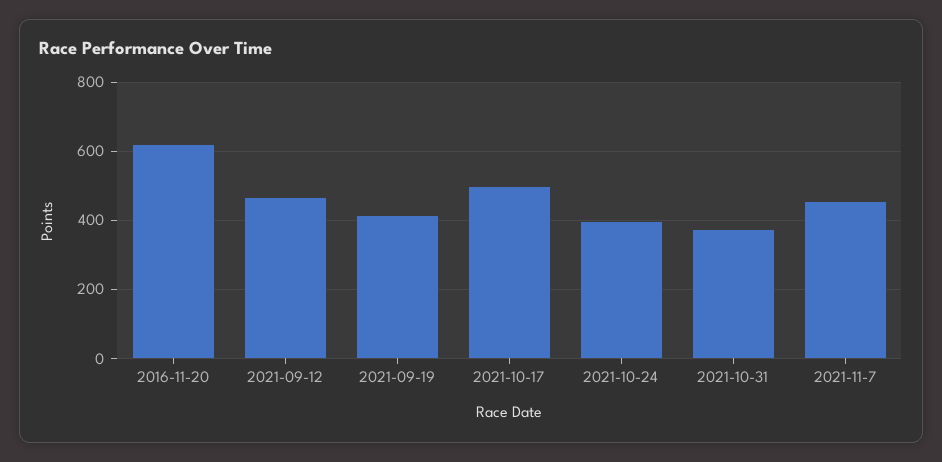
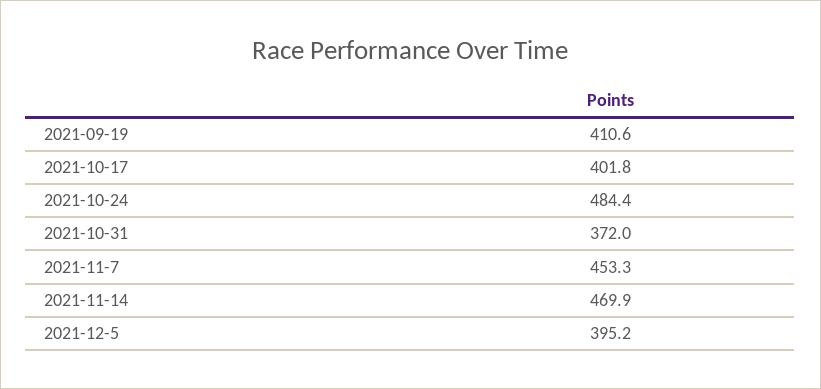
2016-11-20: 620 -> none
2021-09-12: 460 -> none
2021-10-17: 500 -> 401.8
2021-10-24: 400 -> 484.4
2021-11-14: none -> 469.9
2021-12-5: none -> 395.2

